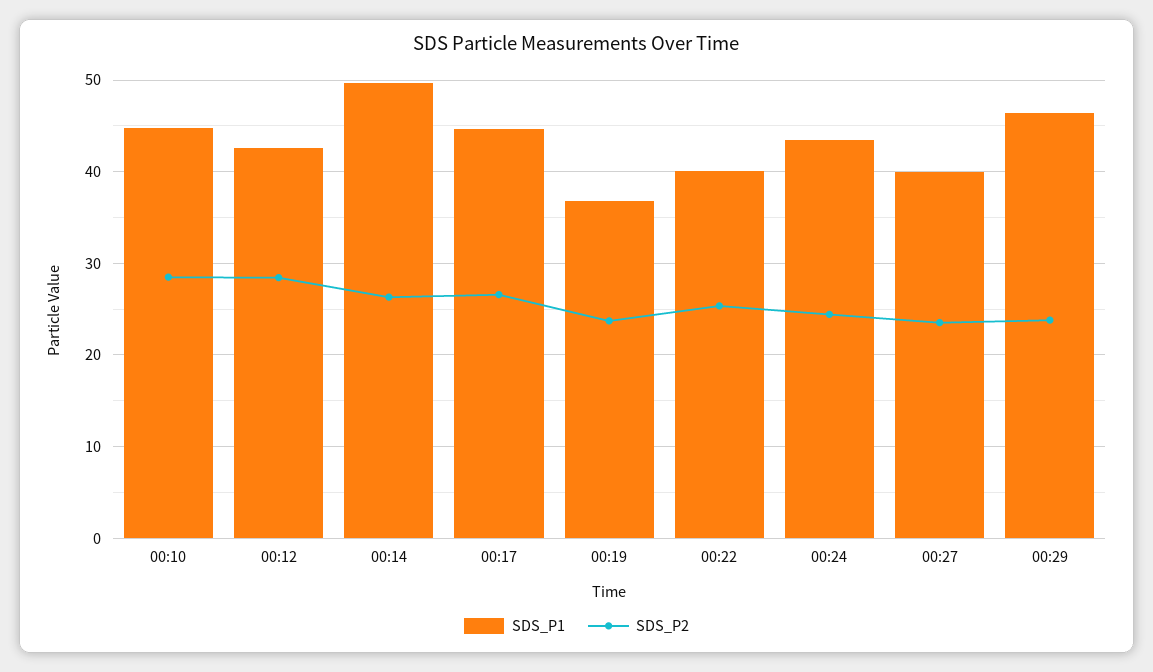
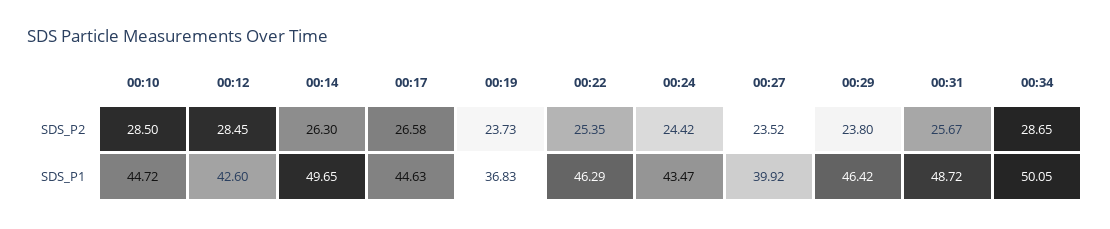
SDS_P1, 00:22: 40 -> 46.29
SDS_P2, 00:31: none -> 25.67
SDS_P2, 00:34: none -> 28.65
SDS_P1, 00:31: none -> 48.72
SDS_P1, 00:34: none -> 50.05

